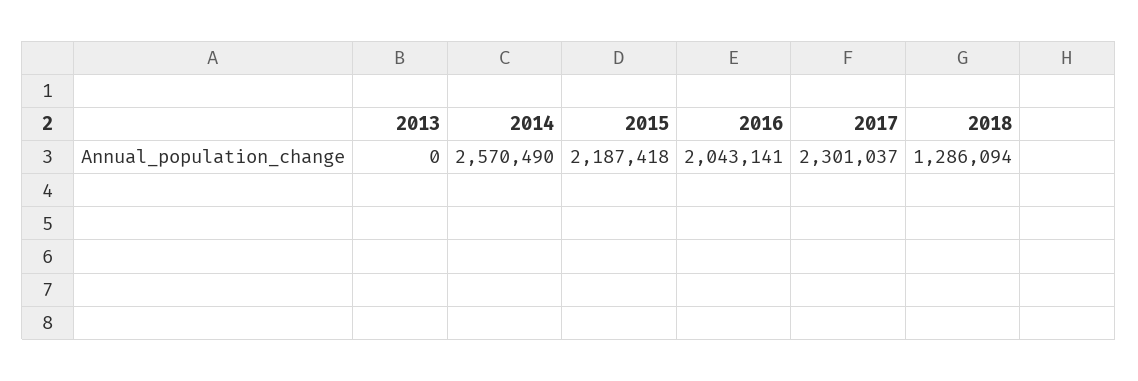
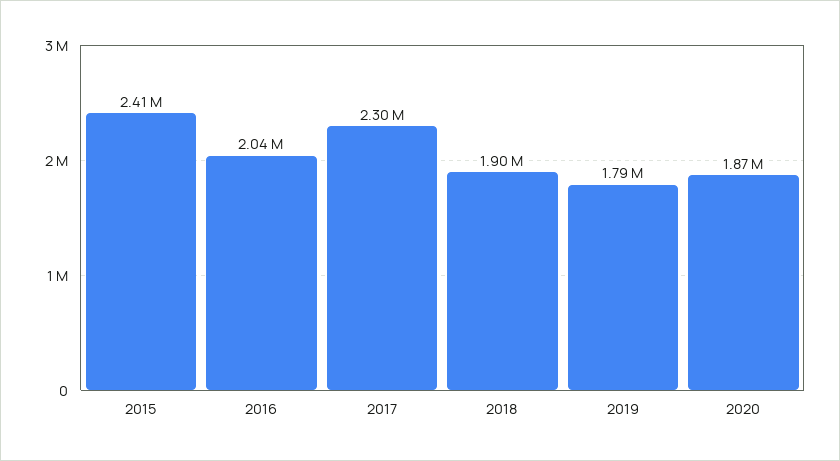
2013: 0 -> none
2014: 2570490 -> none
2015: 2187418 -> 2410000
2018: 1286094 -> 1900000
2019: none -> 1790000
2020: none -> 1870000

